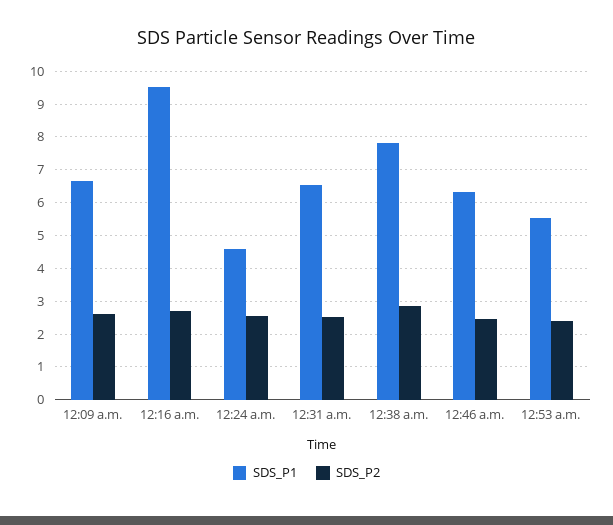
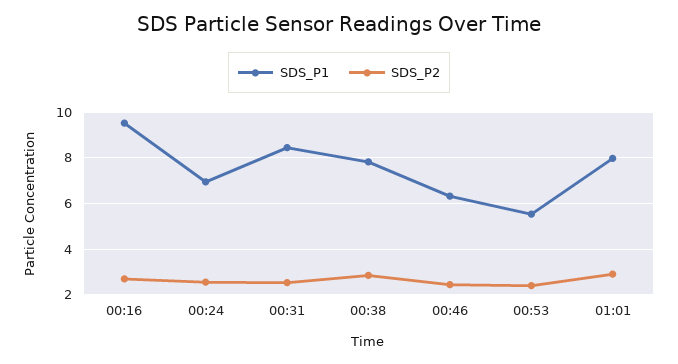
SDS_P1, 12:09 a.m.: 6.6 -> none
SDS_P2, 12:09 a.m.: 2.6 -> none
SDS_P1, 12:24 a.m.: 4.6 -> 7
SDS_P1, 12:31 a.m.: 6.6 -> 8.5
SDS_P1, 01:01: none -> 8
SDS_P2, 01:01: none -> 3

